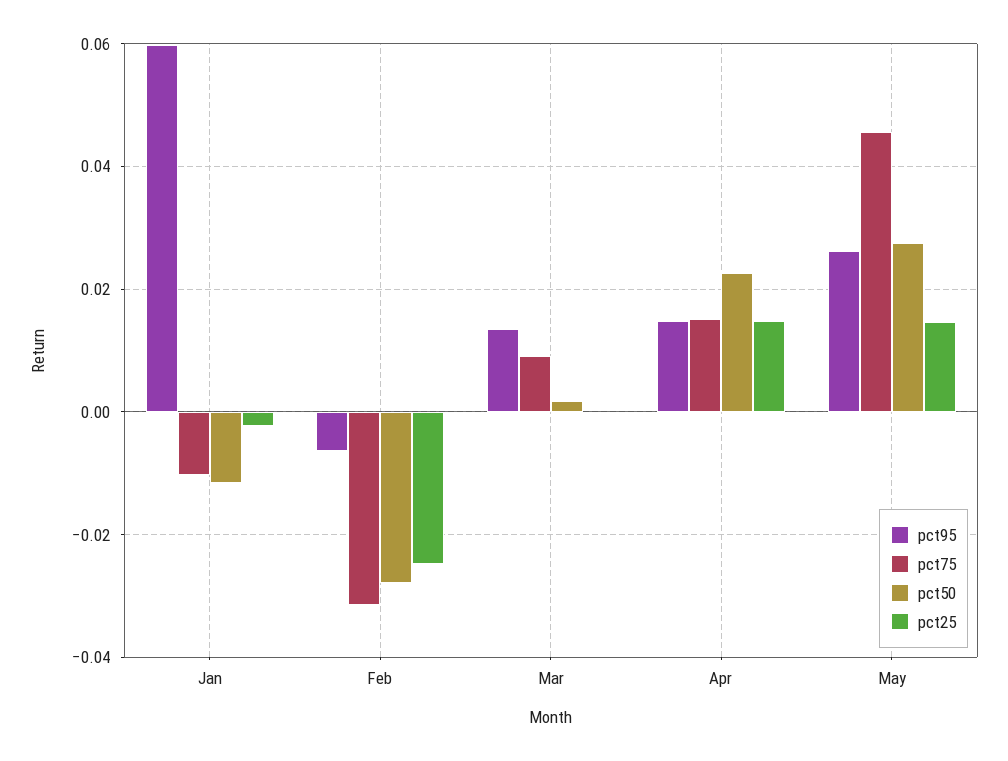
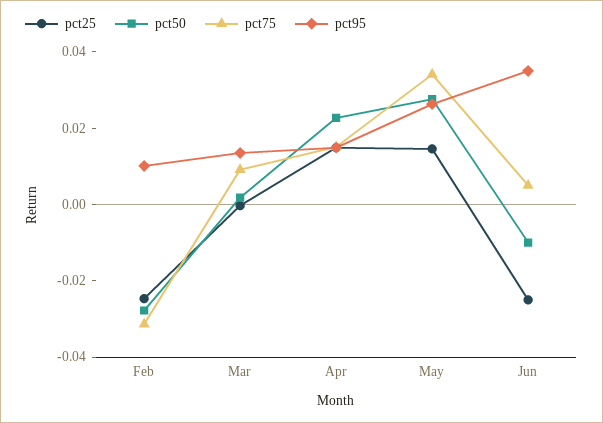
pct95, Jan: 0.06 -> none
pct75, Jan: -0.01 -> none
pct50, Jan: -0.012 -> none
pct25, Jan: -0.002 -> none
pct95, Feb: -0.006 -> 0.01
pct75, May: 0.046 -> 0.035
pct25, Jun: none -> -0.025
pct50, Jun: none -> -0.01
pct75, Jun: none -> 0.005
pct95, Jun: none -> 0.035

